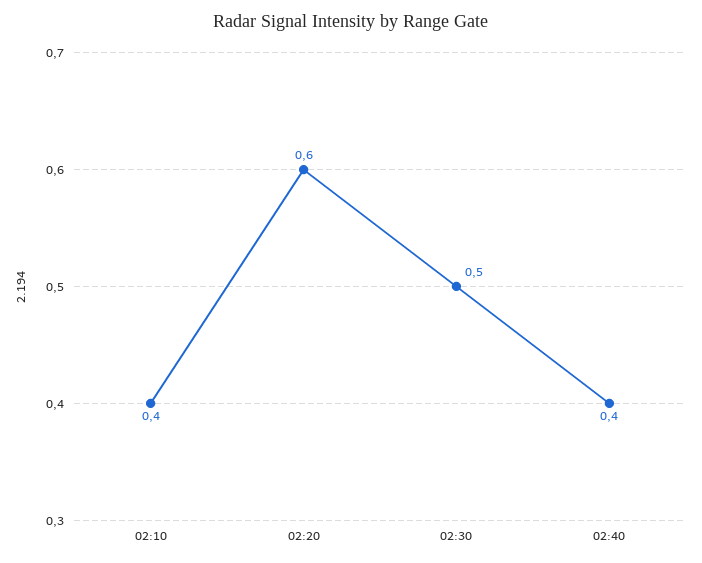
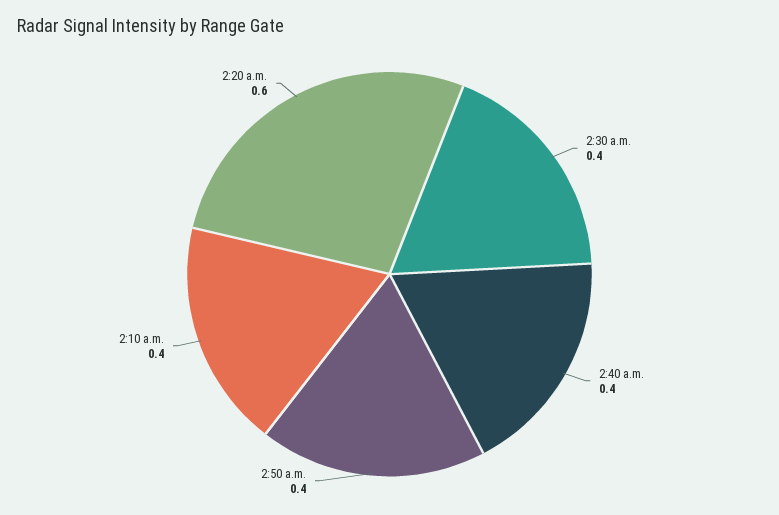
02:30: 0.5 -> 0.4
2:50 a.m.: none -> 0.4

